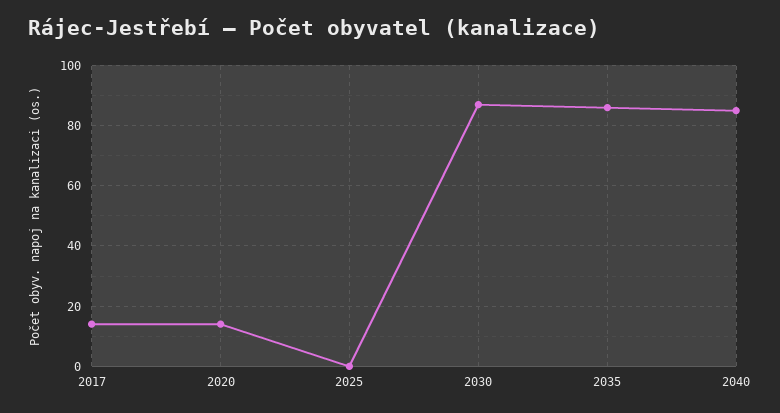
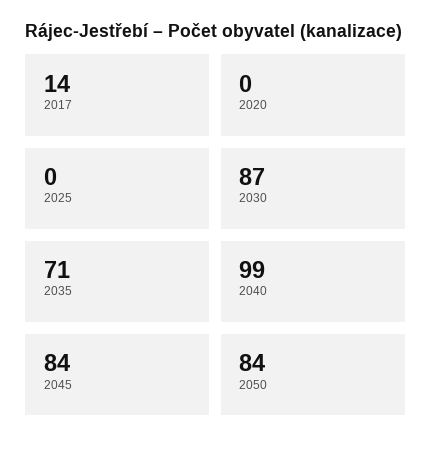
2020: 15 -> 0
2035: 85 -> 71
2040: 85 -> 99
2045: none -> 84
2050: none -> 84

